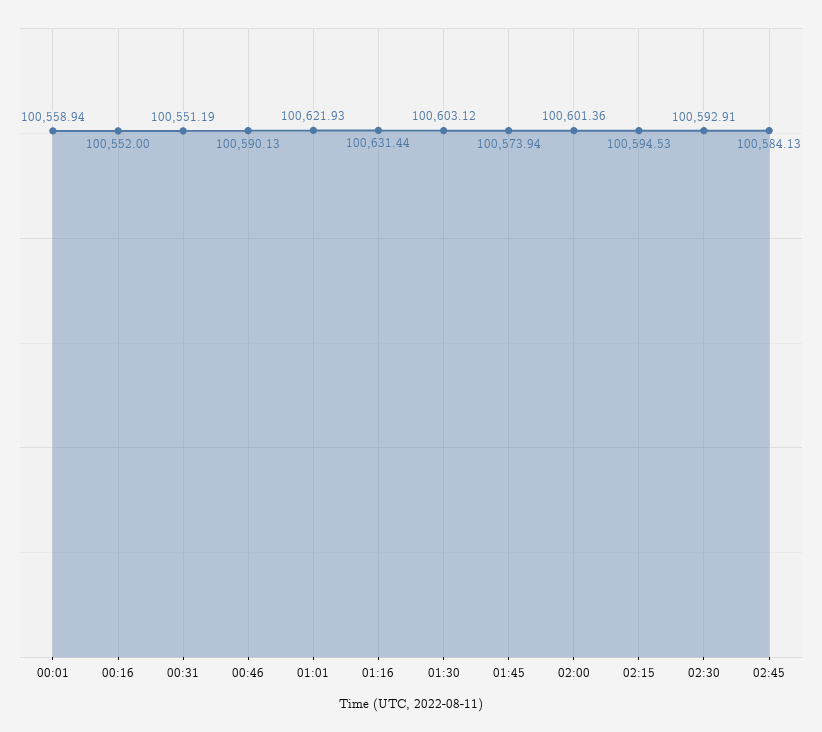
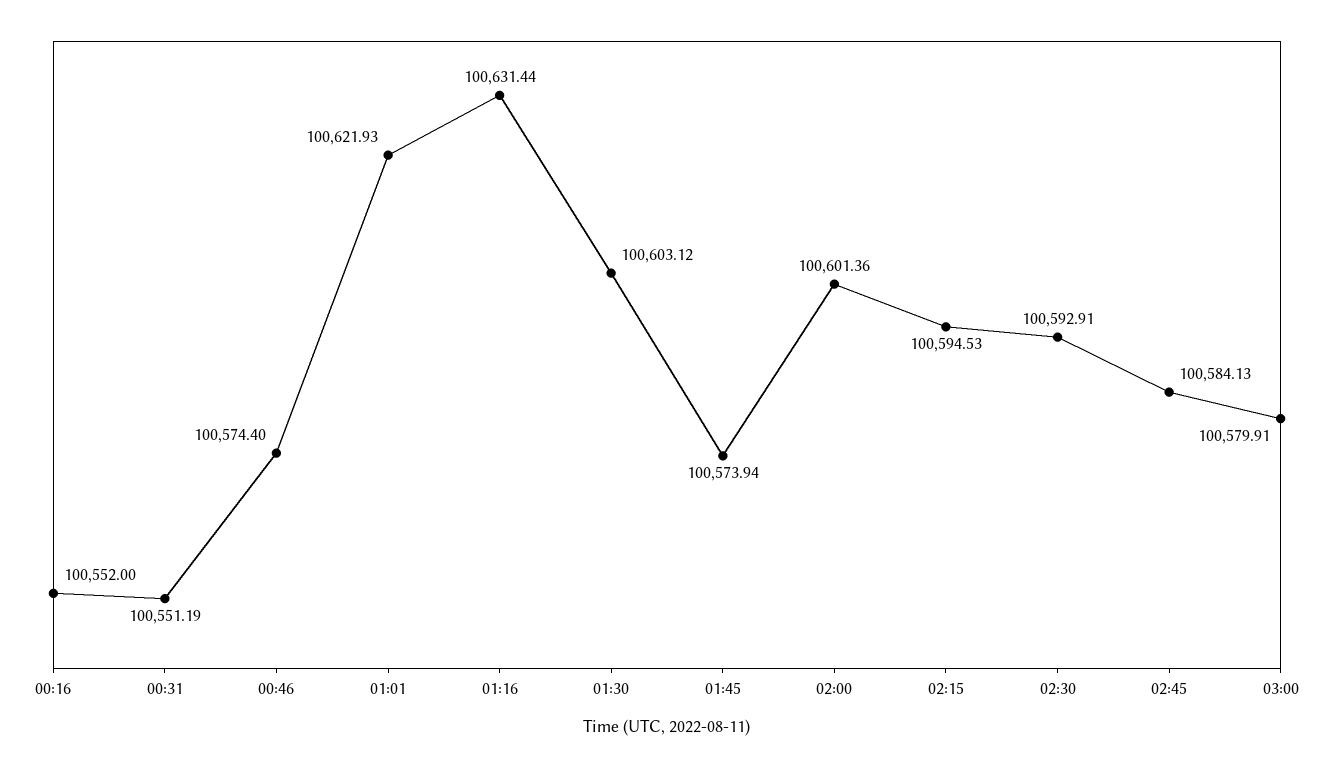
00:01: 100558.94 -> none
00:46: 100590.13 -> 100574.4
03:00: none -> 100579.91

